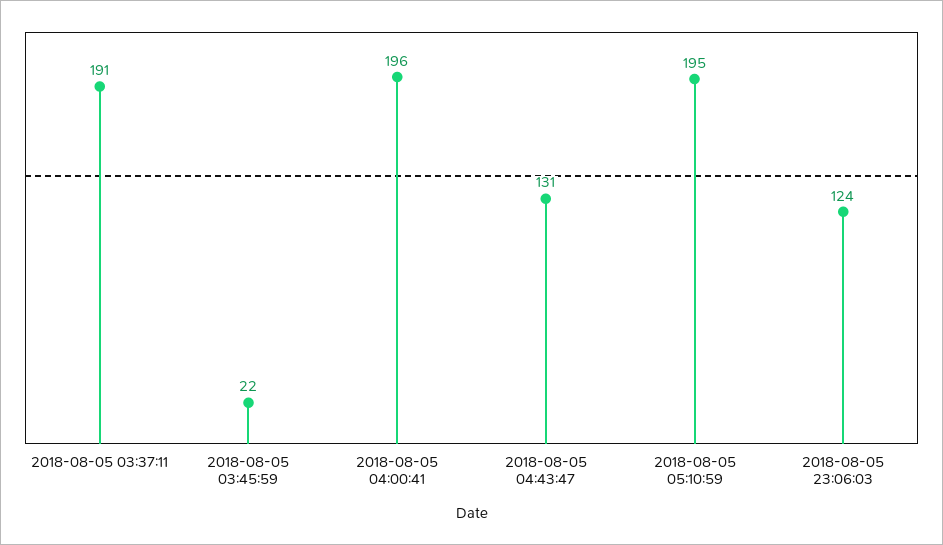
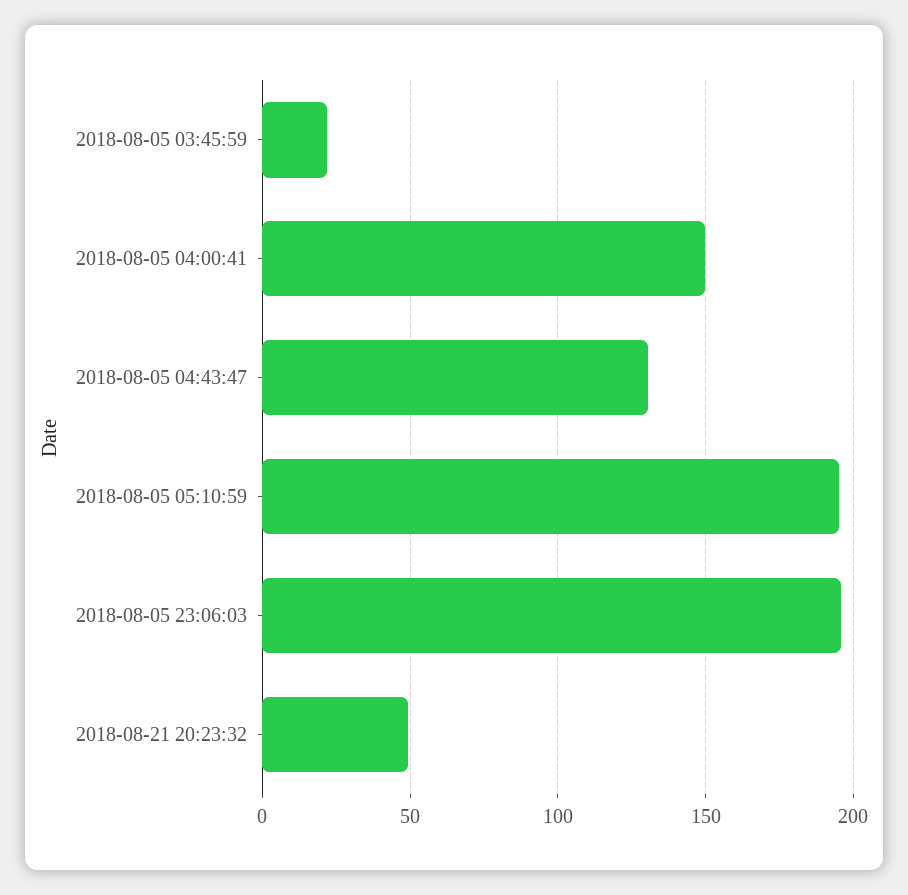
2018-08-05 03:37:11: 191 -> none
2018-08-05 04:00:41: 196 -> 150
2018-08-05 23:06:03: 124 -> 195
2018-08-21 20:23:32: none -> 50

